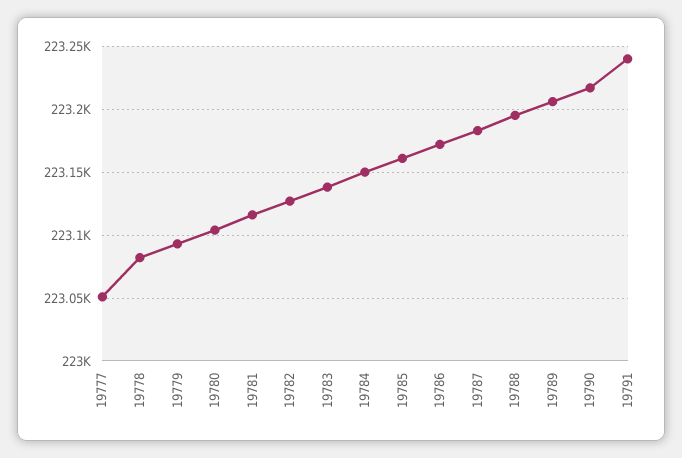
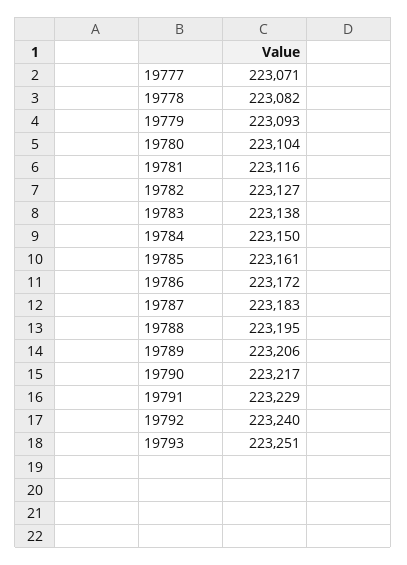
19777: 223050 -> 223071
19791: 223240 -> 223229
19792: none -> 223240
19793: none -> 223251

